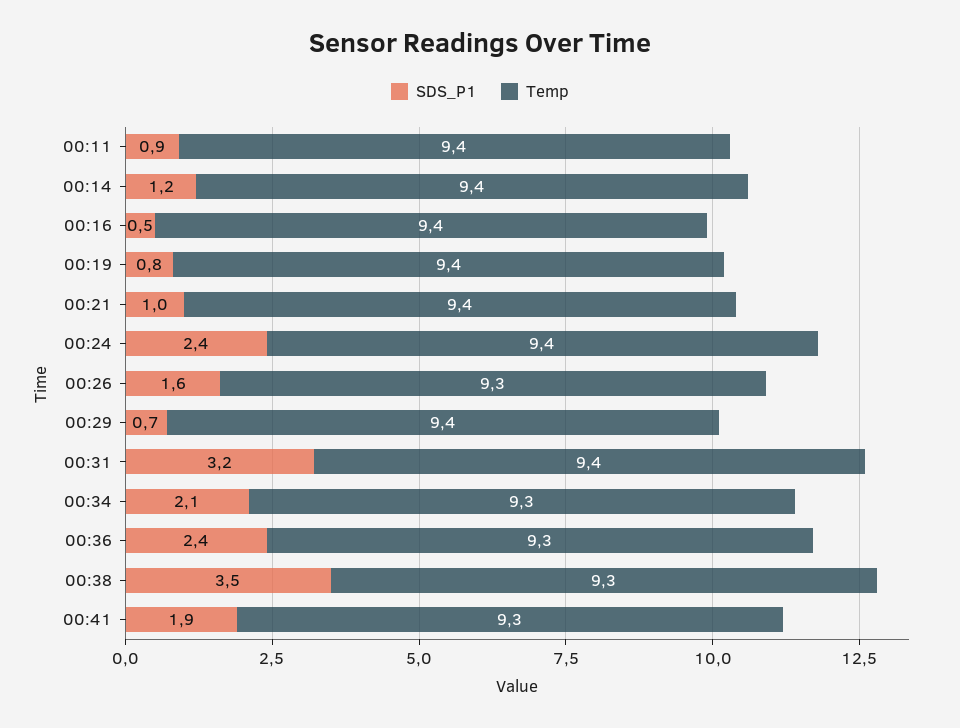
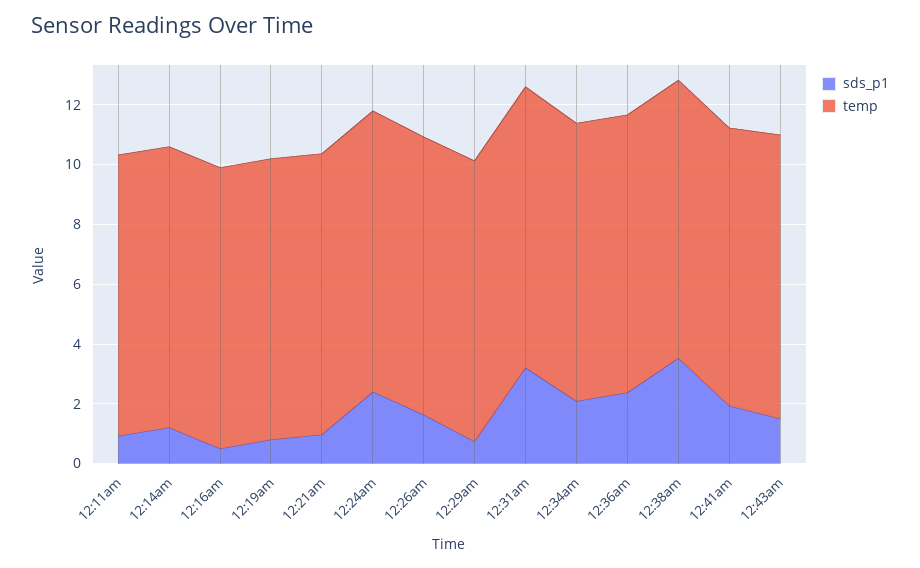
SDS_P1, 12:43am: none -> 1.5
Temp, 12:43am: none -> 9.5

